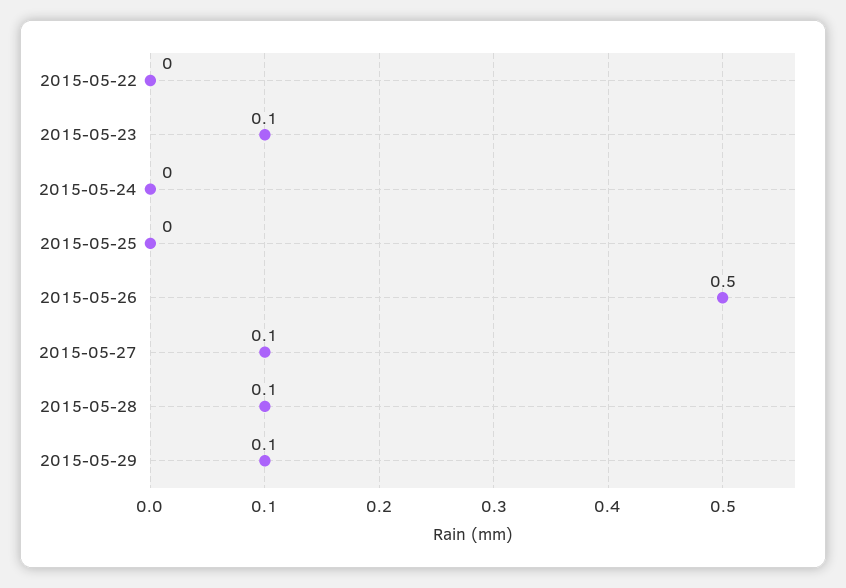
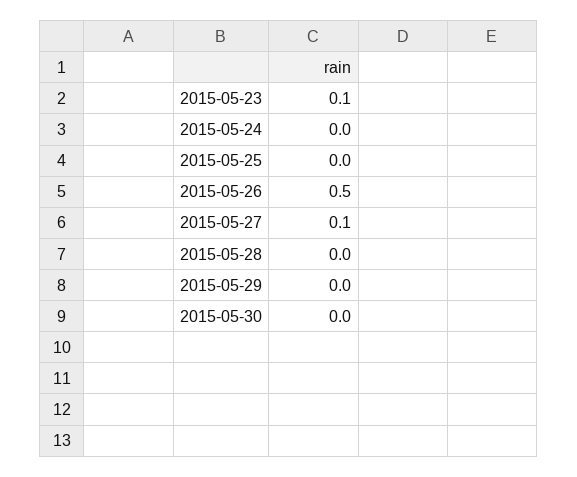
2015-05-22: 0 -> none
2015-05-28: 0.1 -> 0
2015-05-29: 0.1 -> 0
2015-05-30: none -> 0

